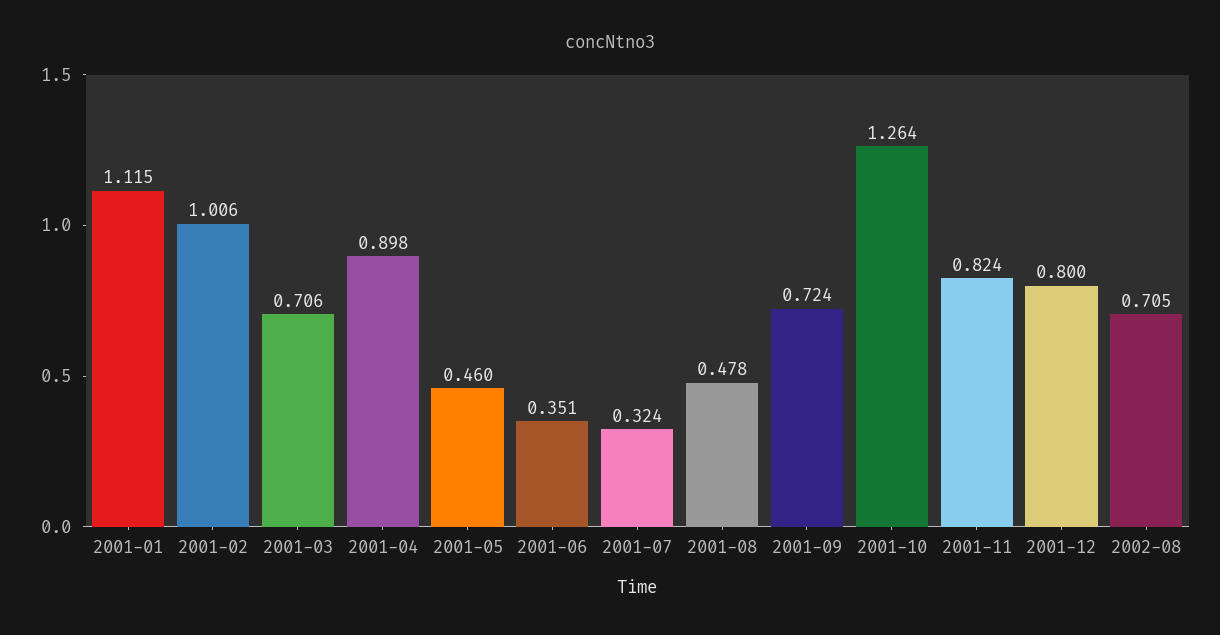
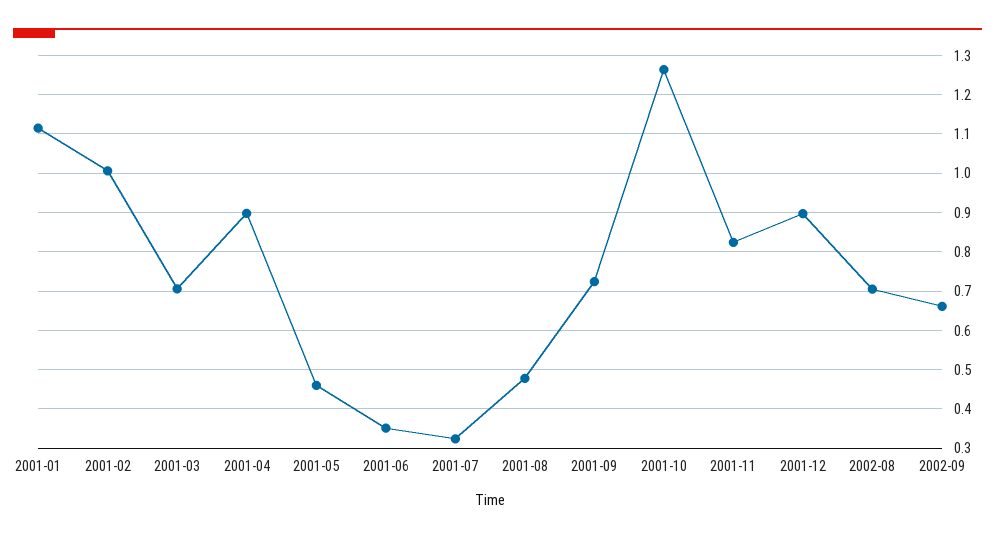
2001-12: 0.8 -> 0.9
2002-09: none -> 0.66

